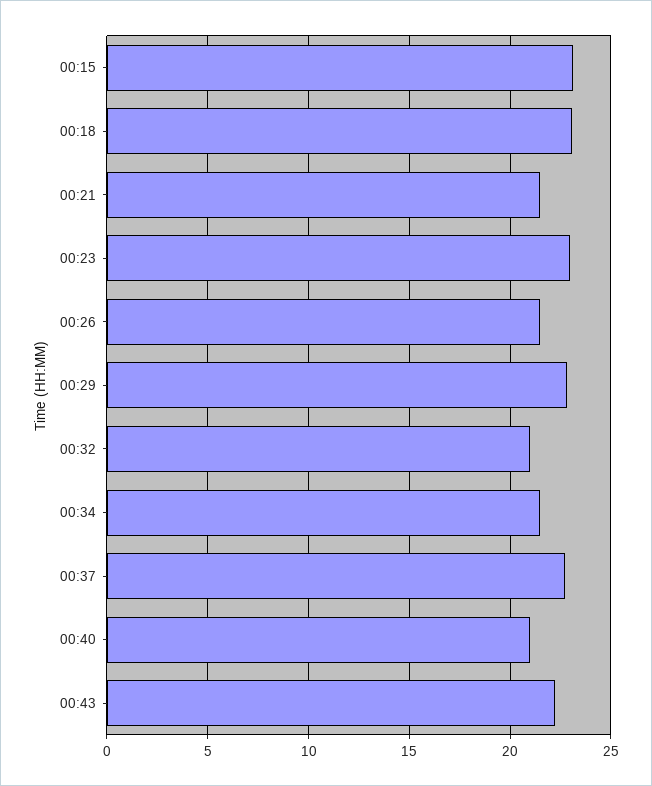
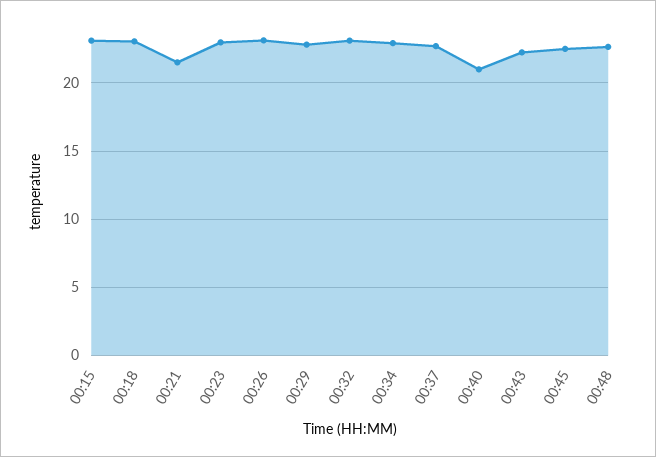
00:26: 21.5 -> 23
00:32: 21 -> 23
00:34: 21.5 -> 23
00:45: none -> 22.5
00:48: none -> 22.5

